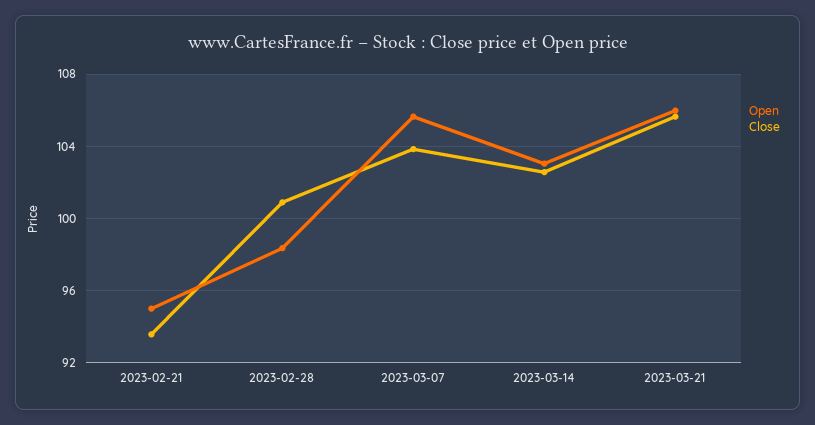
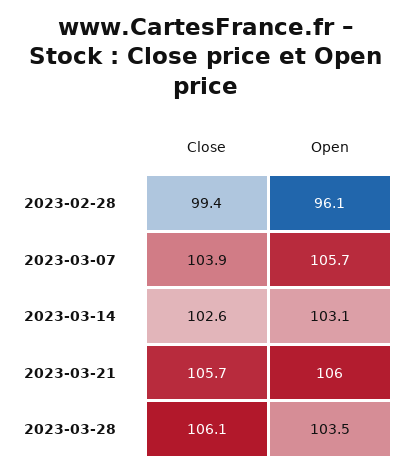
Open, 2023-02-21: 95 -> none
Close, 2023-02-21: 93.5 -> none
Open, 2023-02-28: 98.5 -> 96.1
Close, 2023-02-28: 101 -> 99.4
Close, 2023-03-28: none -> 106.1
Open, 2023-03-28: none -> 103.5

